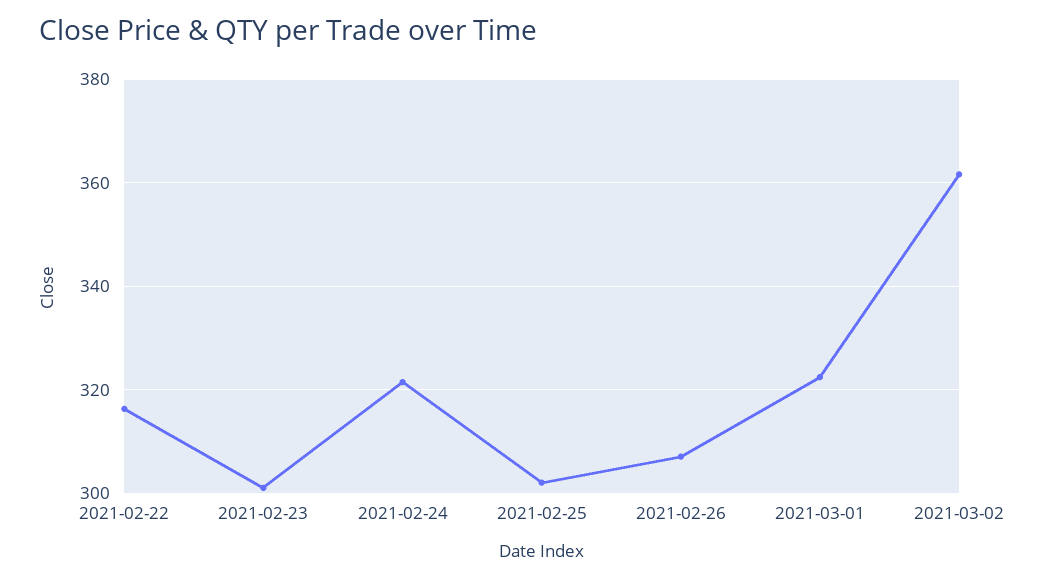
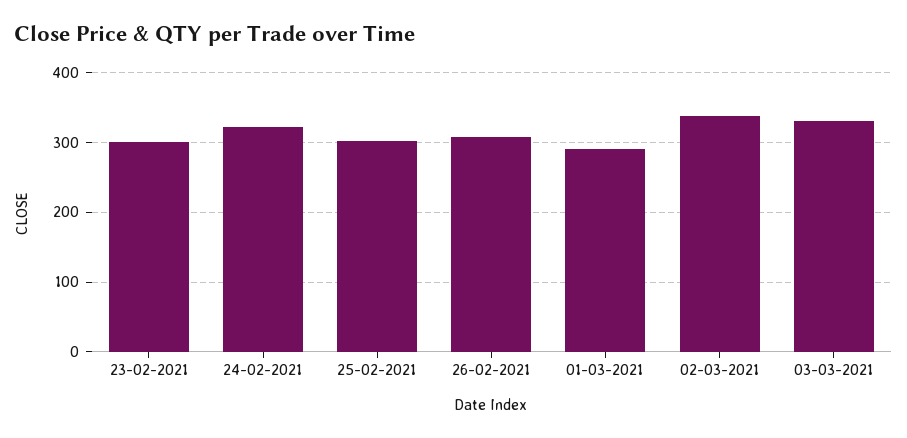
2021-02-22: 316 -> none
2021-03-01: 322 -> 290
2021-03-02: 362 -> 340
03-03-2021: none -> 330

